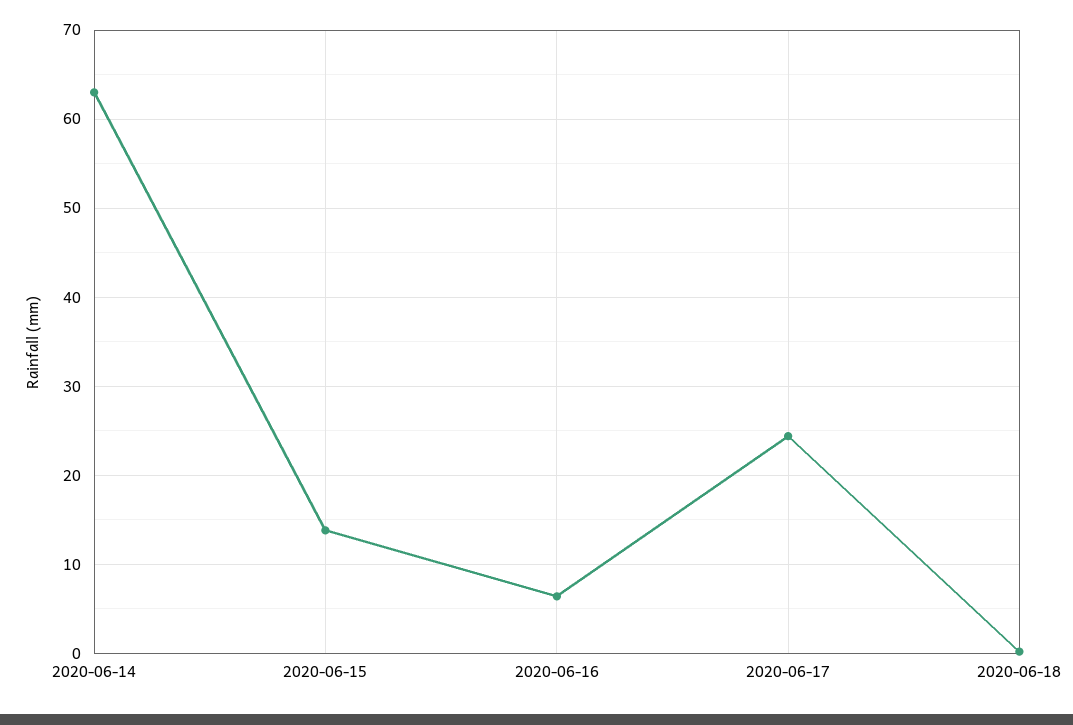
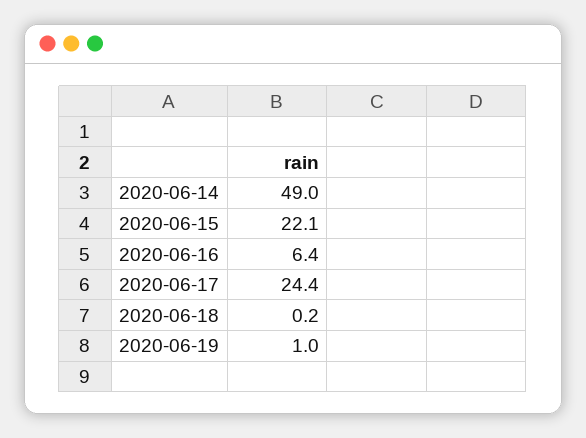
2020-06-14: 63 -> 49
2020-06-15: 14 -> 22.1
2020-06-19: none -> 1

